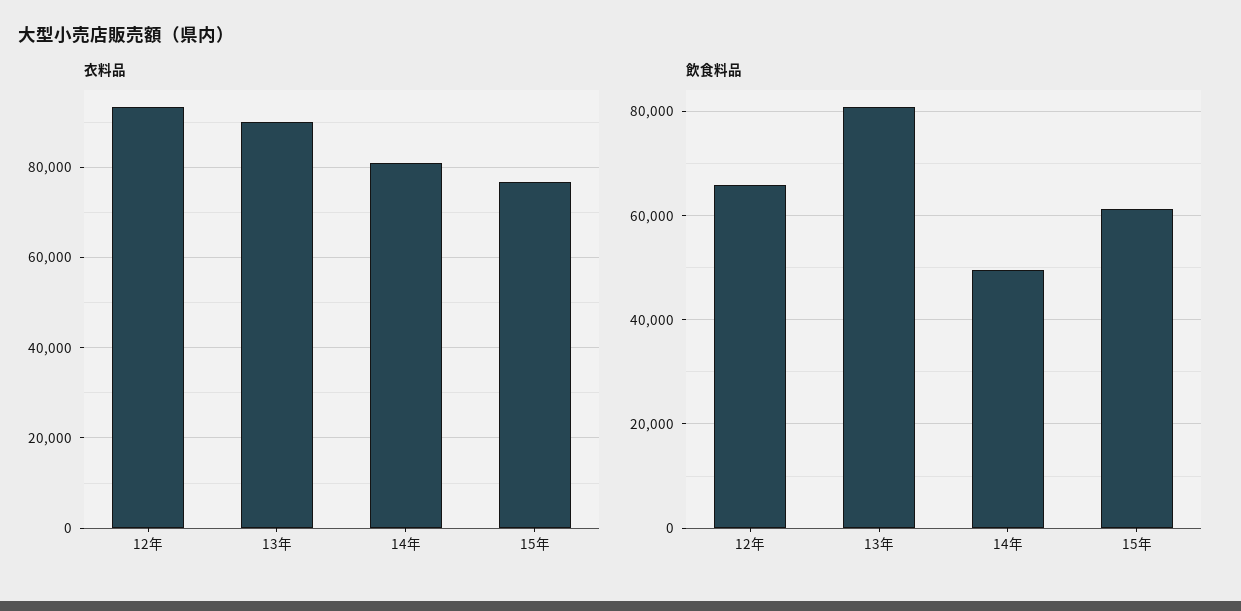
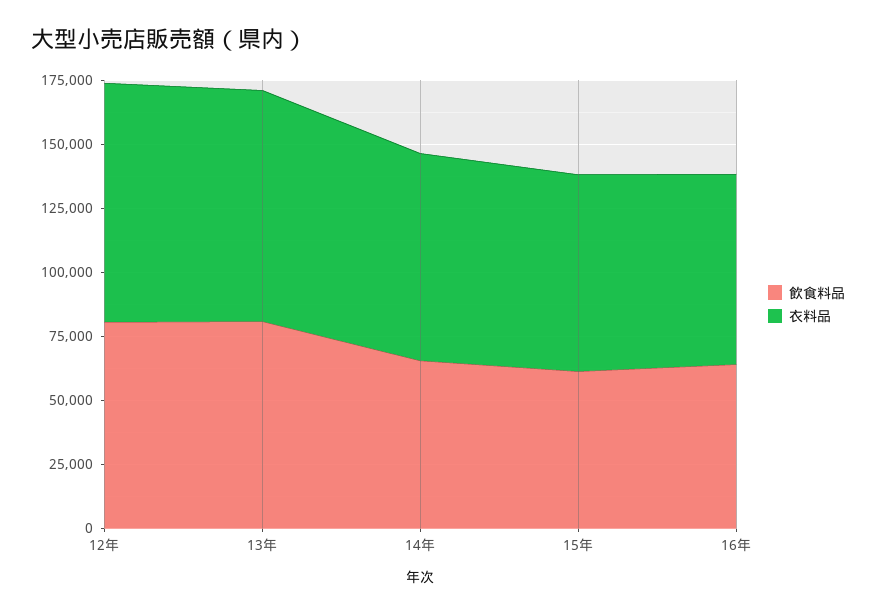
飲食料品, 12年: 66000 -> 80000
飲食料品, 14年: 50000 -> 65000
飲食料品, 16年: none -> 65000
衣料品, 16年: none -> 75000

